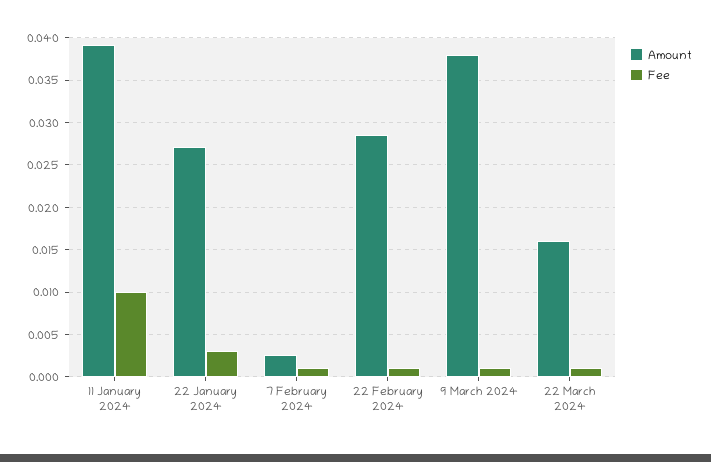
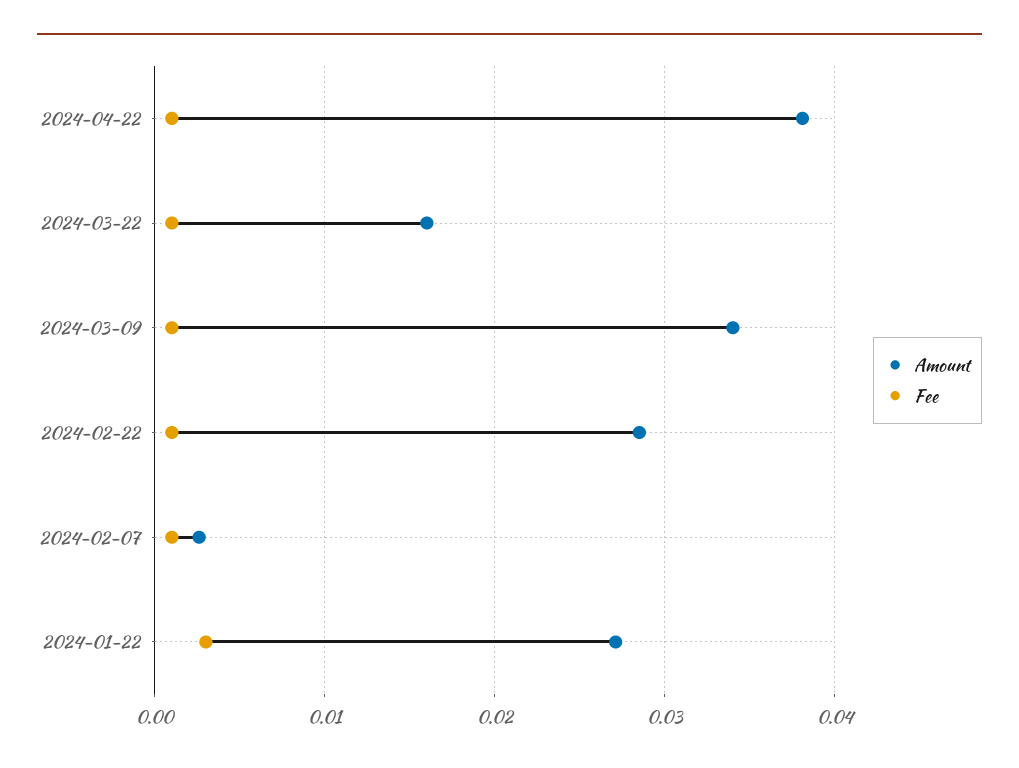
Amount, 11 January 2024: 0.039 -> none
Fee, 11 January 2024: 0.01 -> none
Amount, 9 March 2024: 0.038 -> 0.034
Amount, 2024-04-22: none -> 0.038
Fee, 2024-04-22: none -> 0.001

